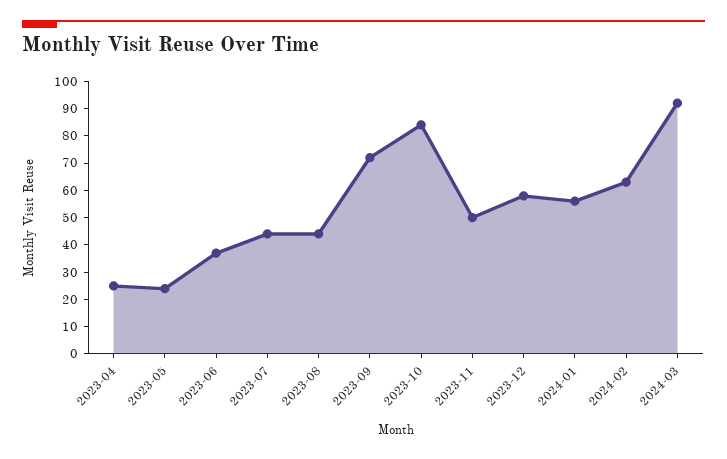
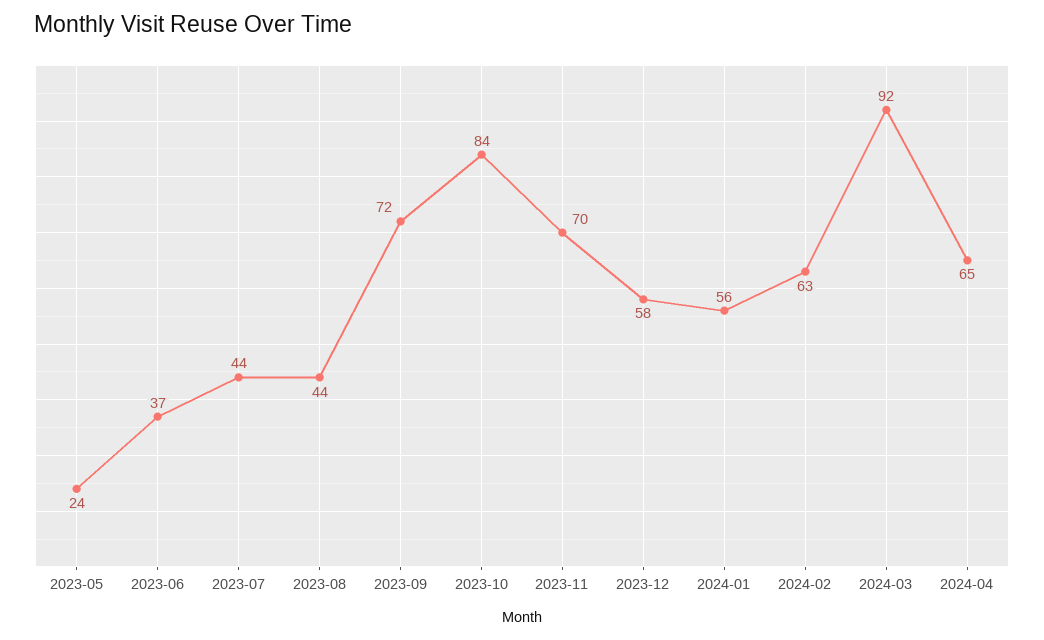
2023-04: 25 -> none
2023-11: 50 -> 70
2024-04: none -> 65

